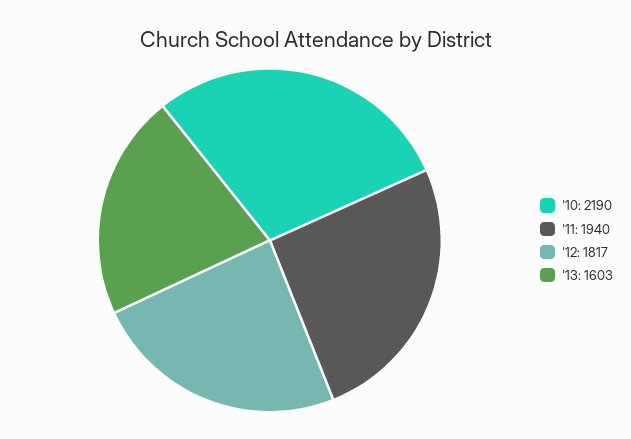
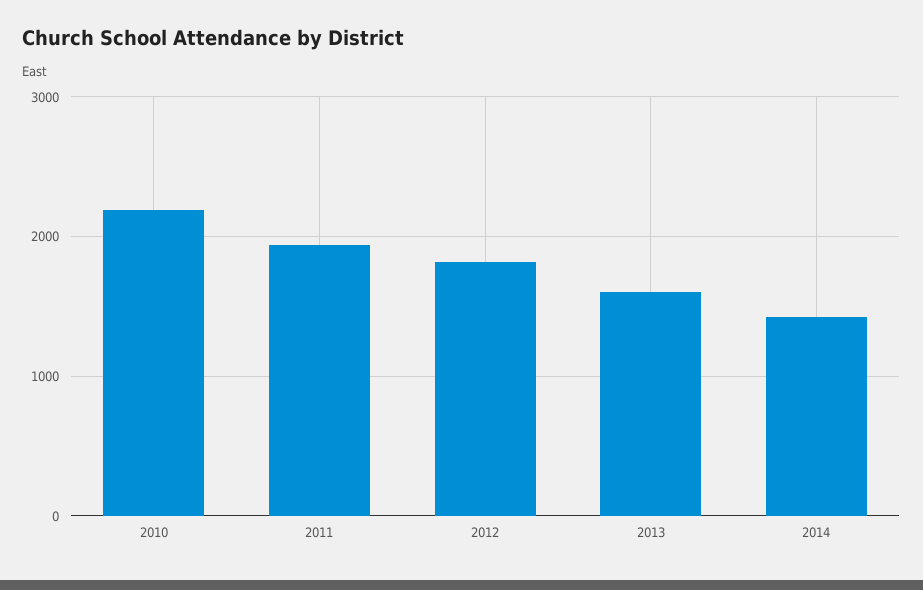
2014: none -> 1400

